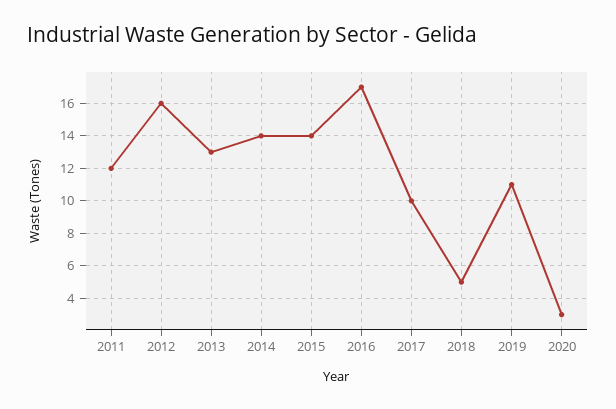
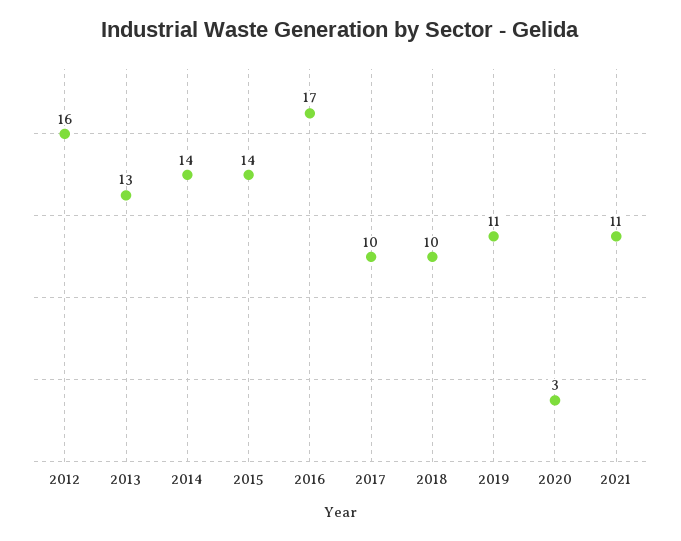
2011: 12 -> none
2018: 5 -> 10
2021: none -> 11

